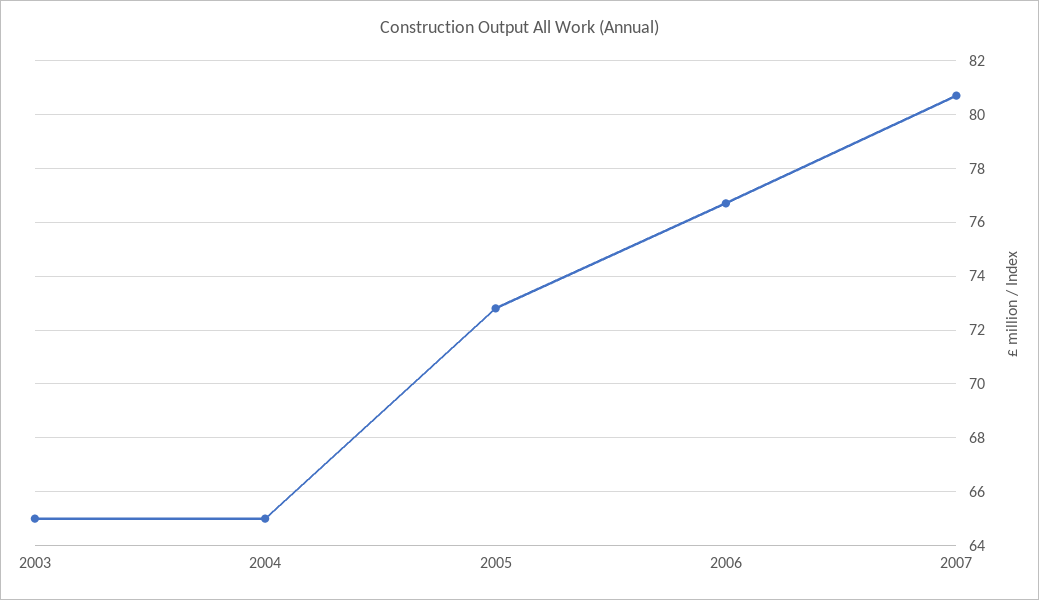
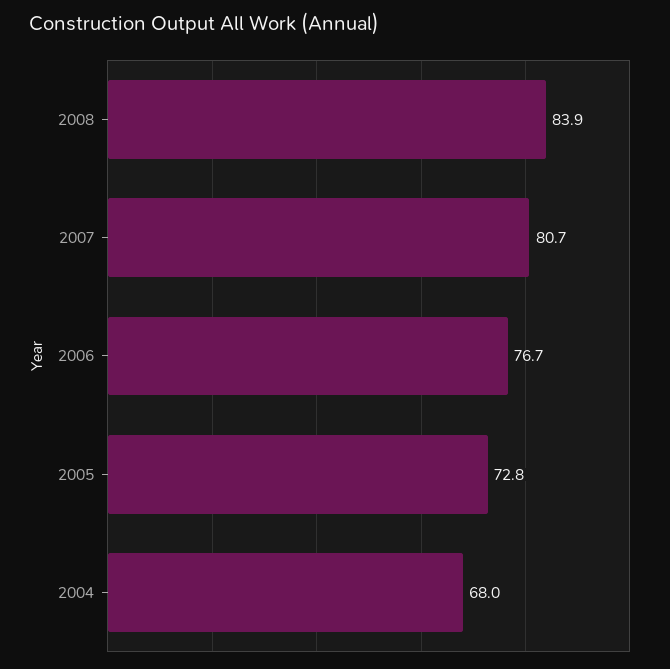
2003: 65 -> none
2004: 65 -> 68
2008: none -> 83.9

